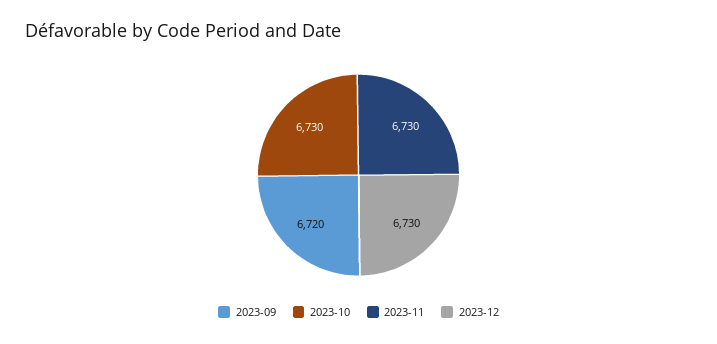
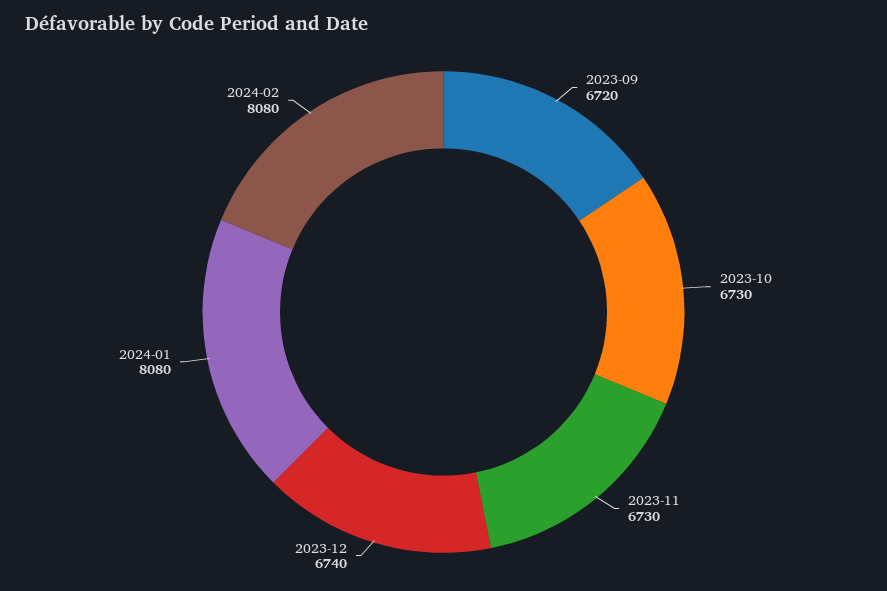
2023-12: 6730 -> 6740
2024-01: none -> 8080
2024-02: none -> 8080

